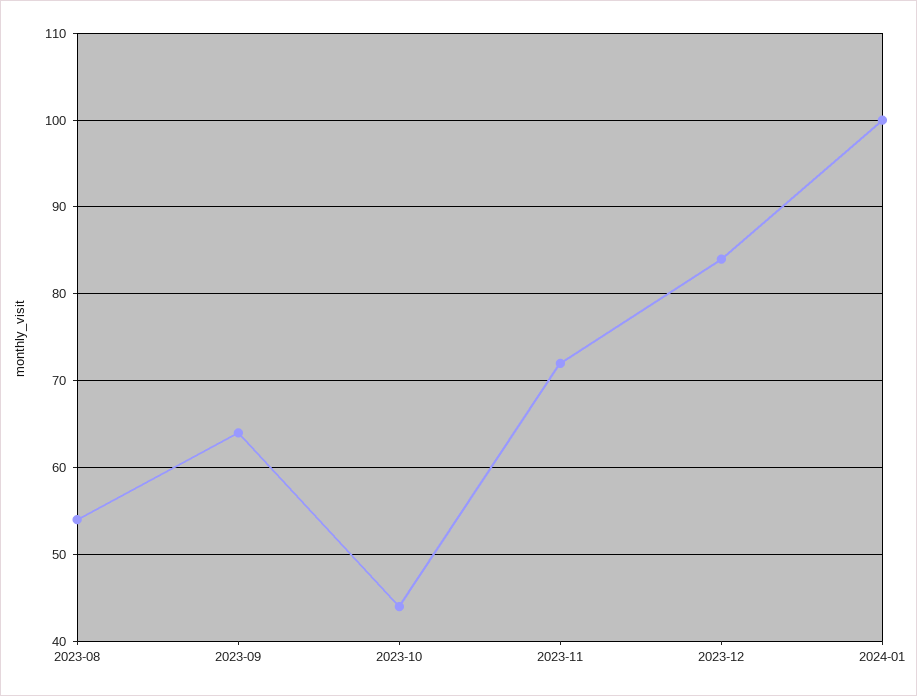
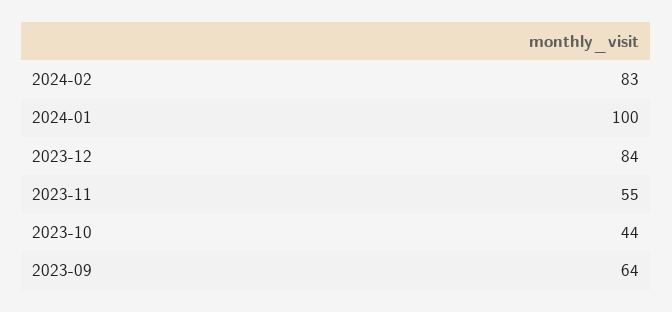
2023-08: 54 -> none
2023-11: 72 -> 55
2024-02: none -> 83

